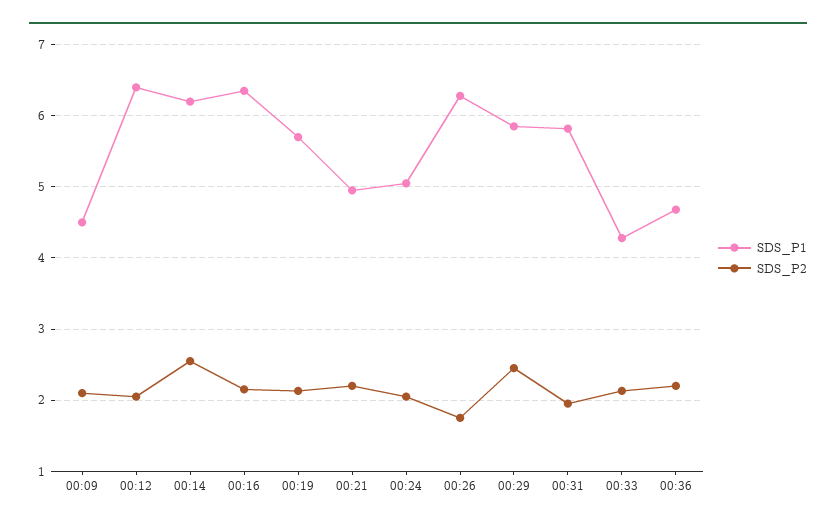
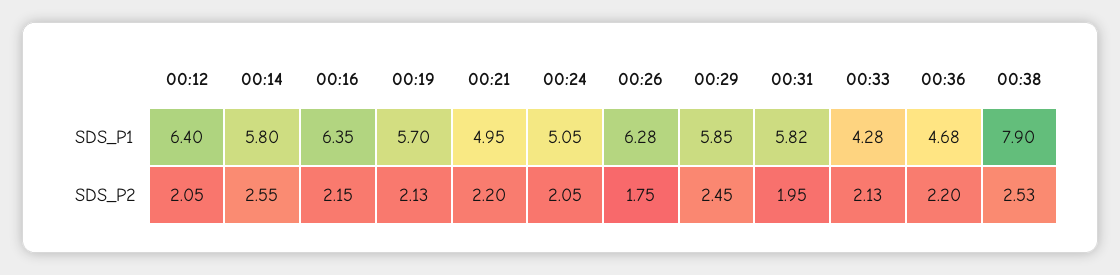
SDS_P1, 00:09: 4.5 -> none
SDS_P2, 00:09: 2.1 -> none
SDS_P1, 00:14: 6.2 -> 5.8
SDS_P1, 00:38: none -> 7.9
SDS_P2, 00:38: none -> 2.53

